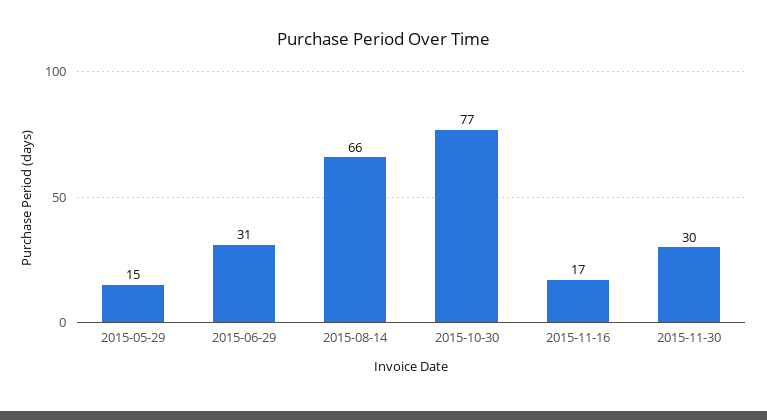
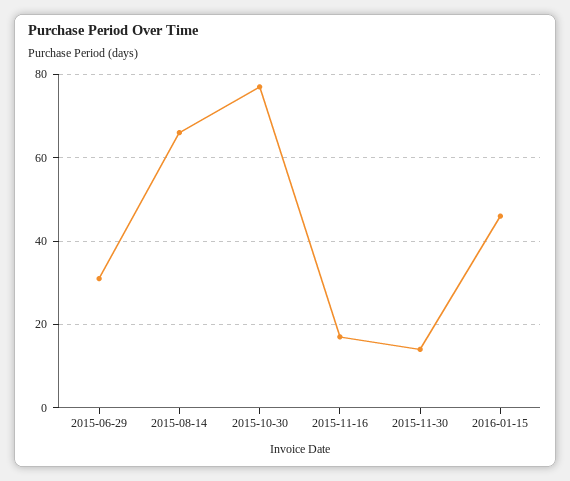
2015-05-29: 15 -> none
2015-11-30: 30 -> 15
2016-01-15: none -> 45

